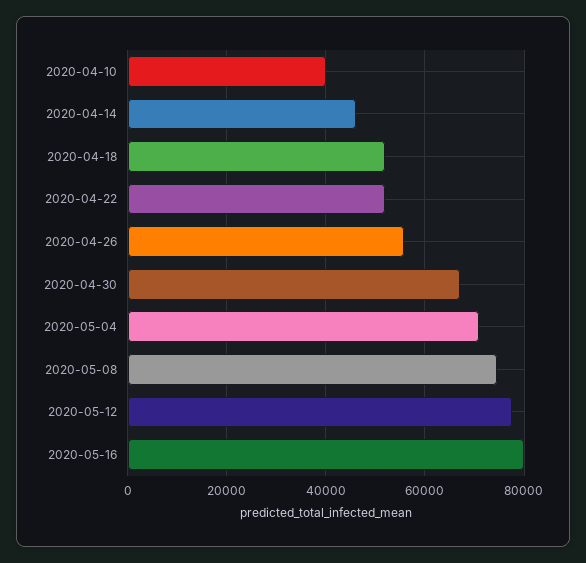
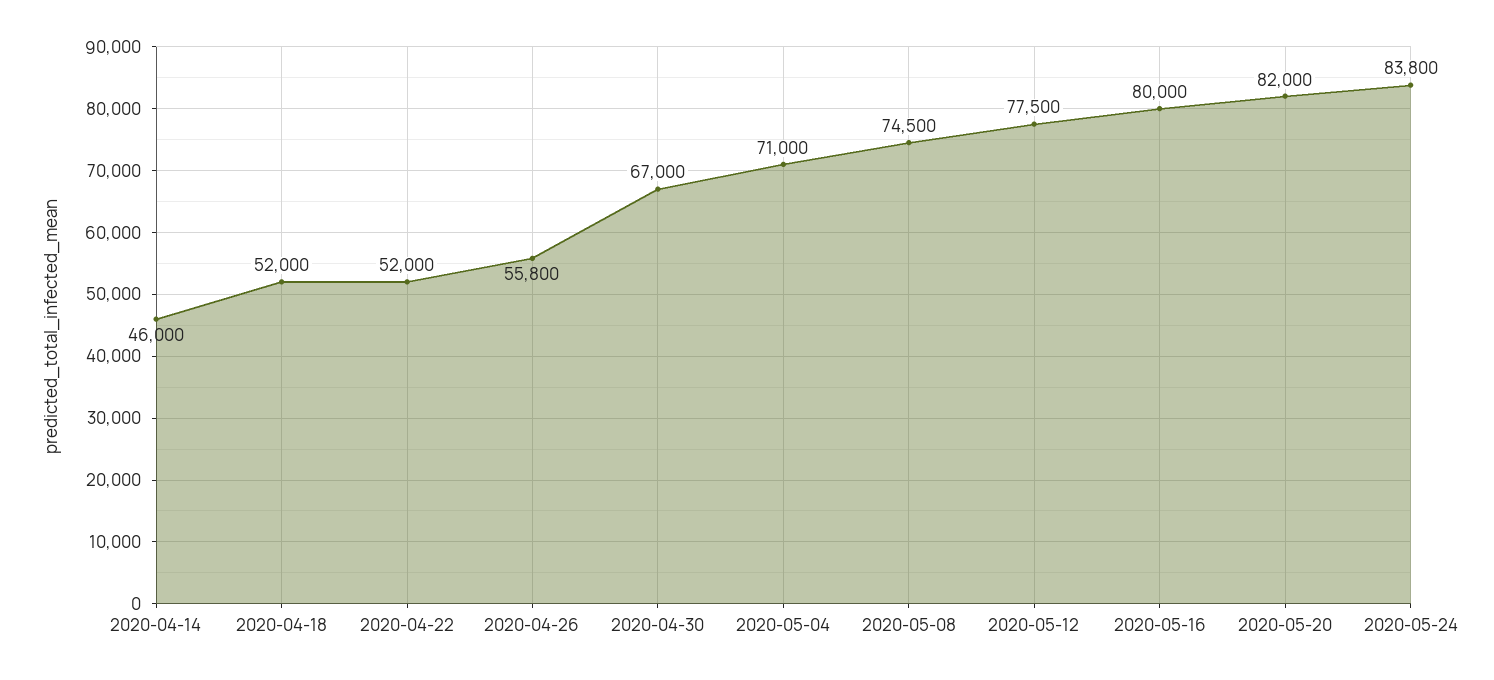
2020-04-10: 40000 -> none
2020-05-20: none -> 82000
2020-05-24: none -> 83800

